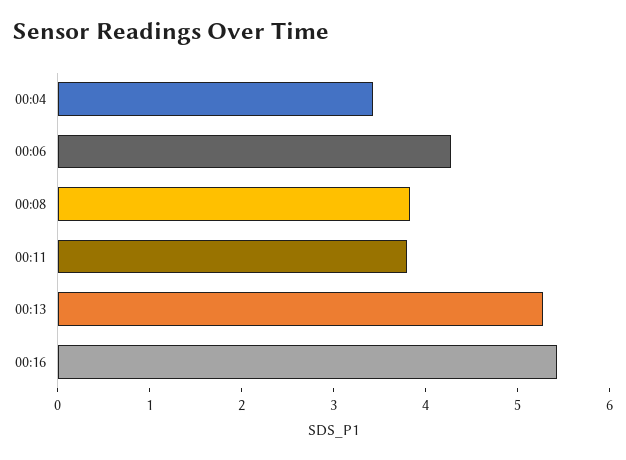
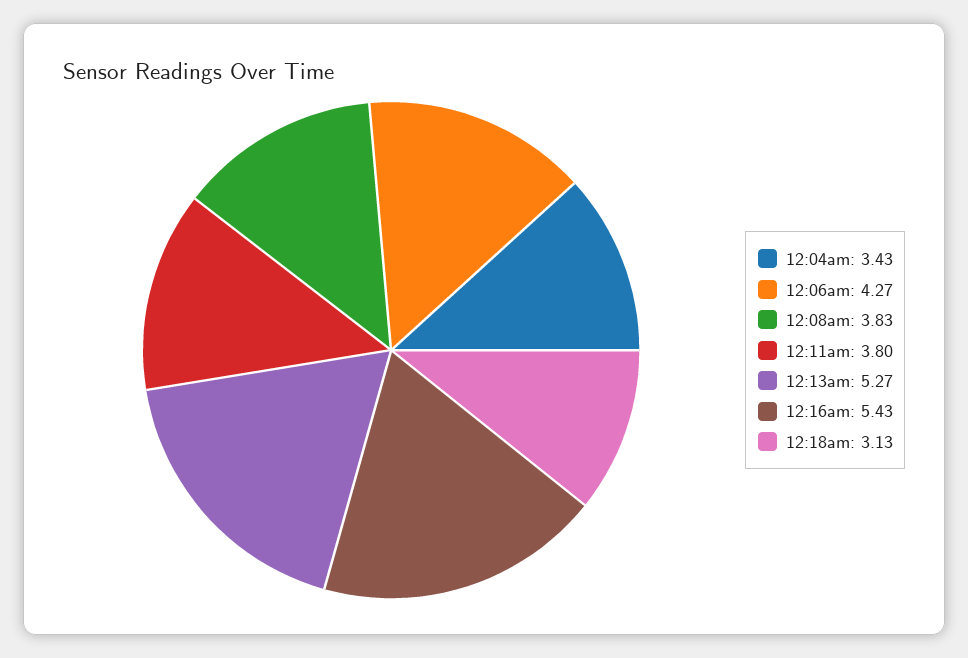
12:18am: none -> 3.13

